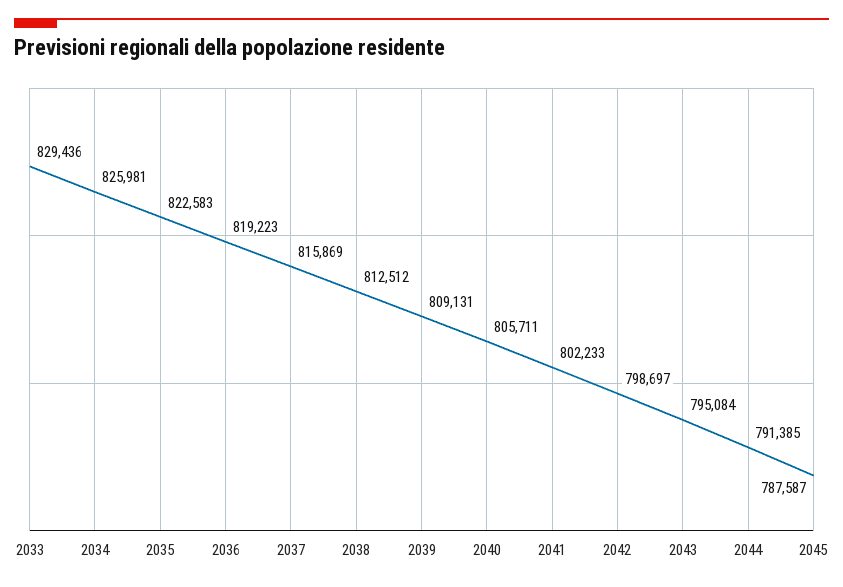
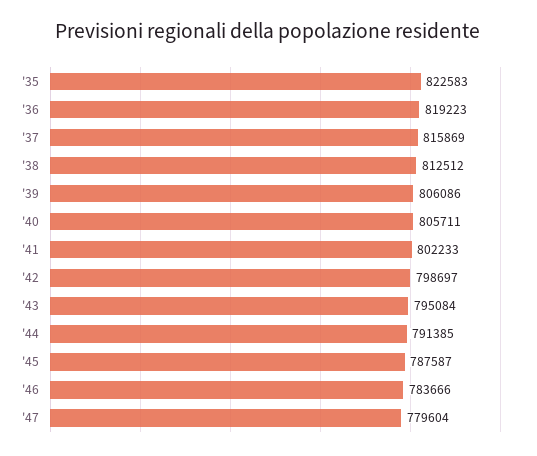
2033: 829436 -> none
2034: 825981 -> none
2039: 809131 -> 806086
'46: none -> 783666
'47: none -> 779604

